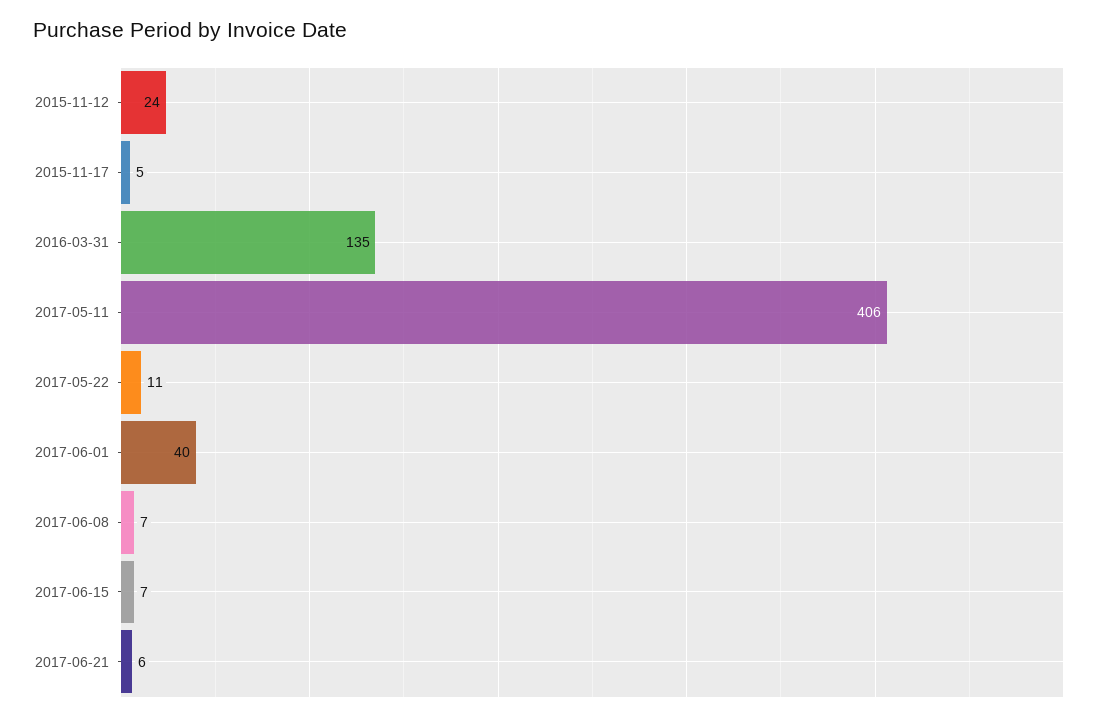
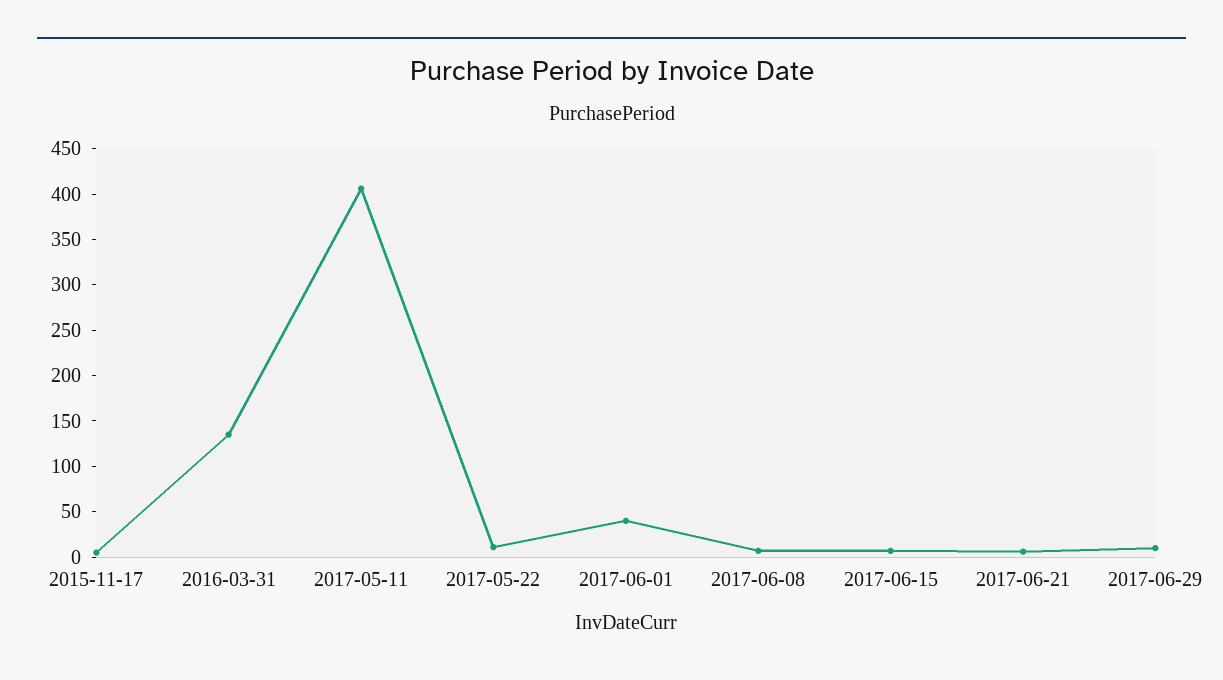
2015-11-12: 24 -> none
2017-06-29: none -> 10

